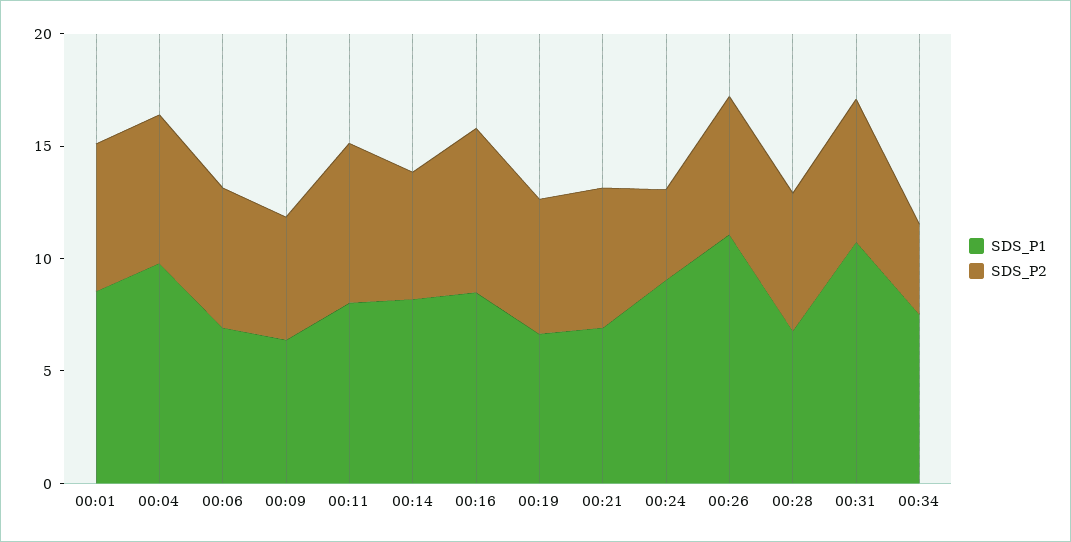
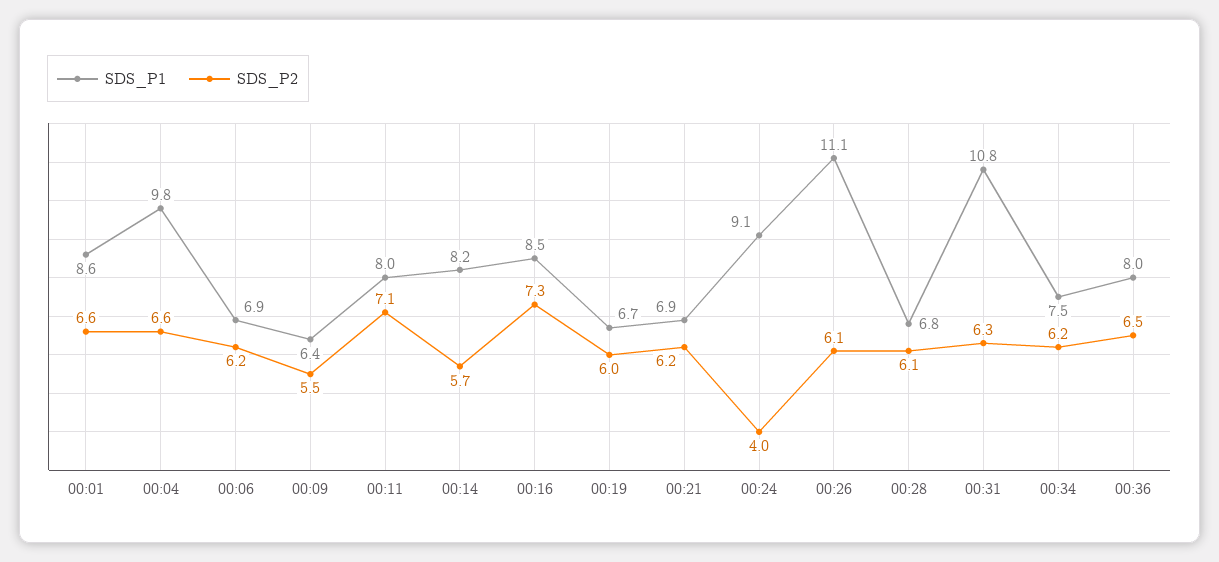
SDS_P2, 00:34: 4 -> 6.2
SDS_P1, 00:36: none -> 8
SDS_P2, 00:36: none -> 6.5

